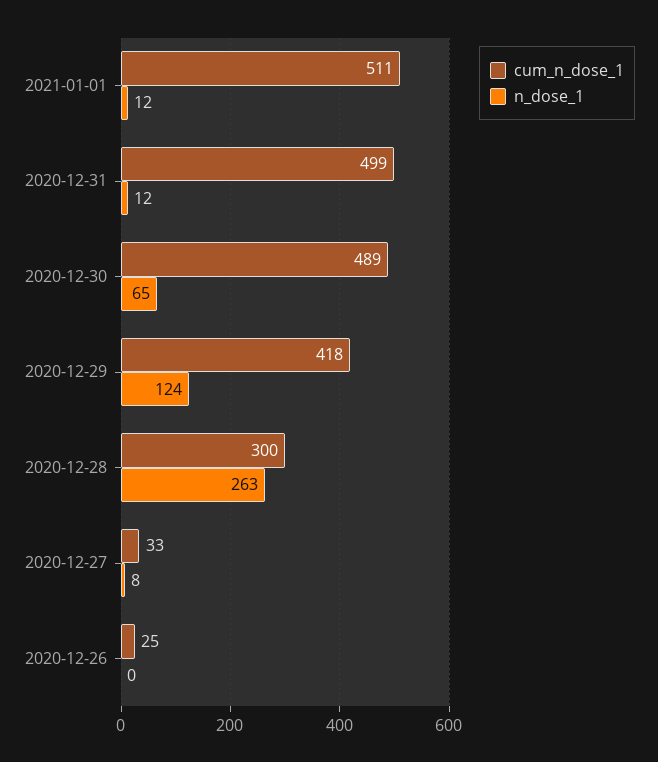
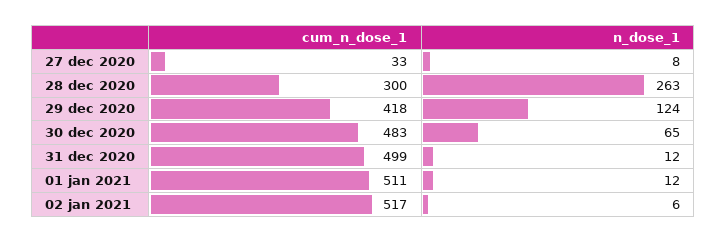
cum_n_dose_1, 2020-12-30: 489 -> 483
cum_n_dose_1, 2020-12-26: 25 -> none
n_dose_1, 2020-12-26: 0 -> none
cum_n_dose_1, 02 jan 2021: none -> 517
n_dose_1, 02 jan 2021: none -> 6

